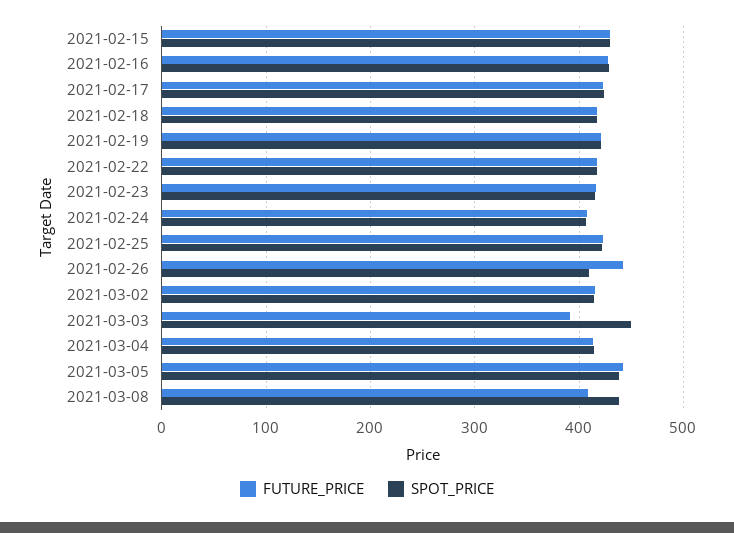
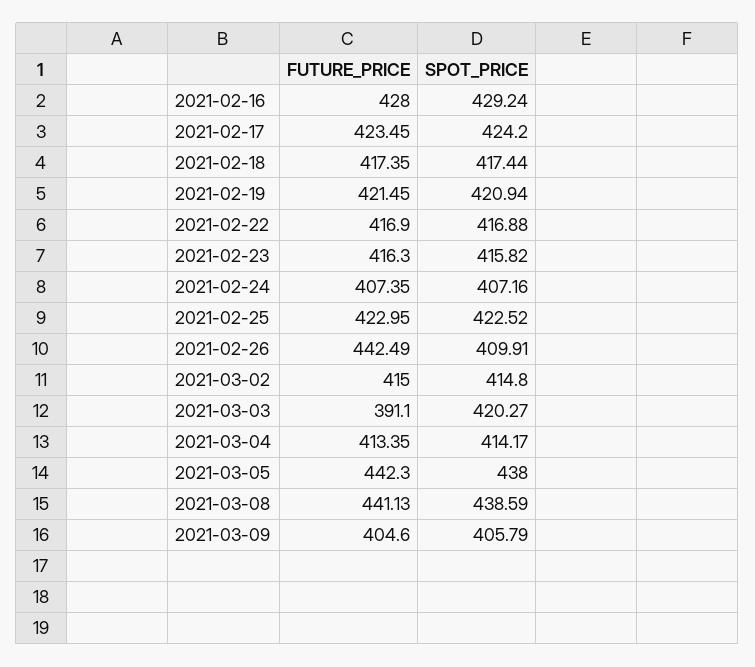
FUTURE_PRICE, 2021-02-15: 430 -> none
SPOT_PRICE, 2021-02-15: 430 -> none
SPOT_PRICE, 2021-03-03: 450 -> 420.27
FUTURE_PRICE, 2021-03-08: 410 -> 441.13
FUTURE_PRICE, 2021-03-09: none -> 404.6
SPOT_PRICE, 2021-03-09: none -> 405.79

